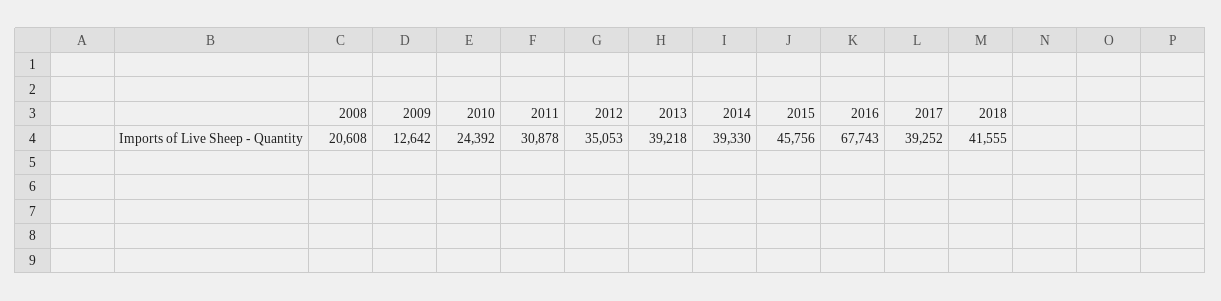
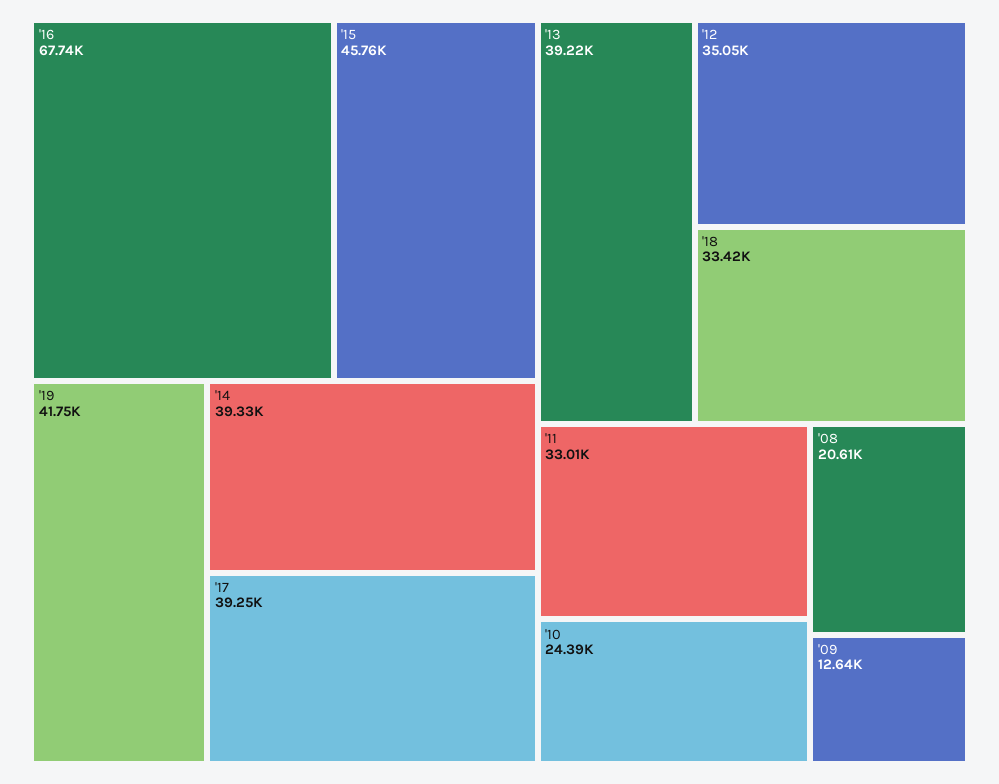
2011: 30878 -> 33010
2018: 41555 -> 33420
'19: none -> 41750

